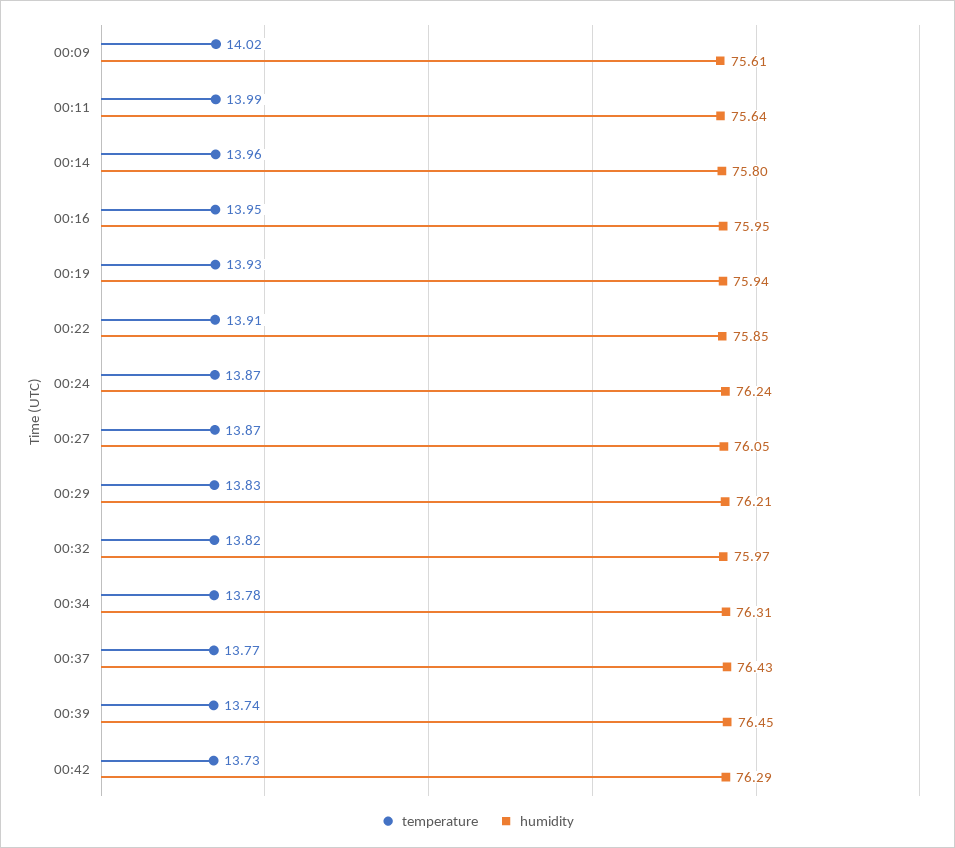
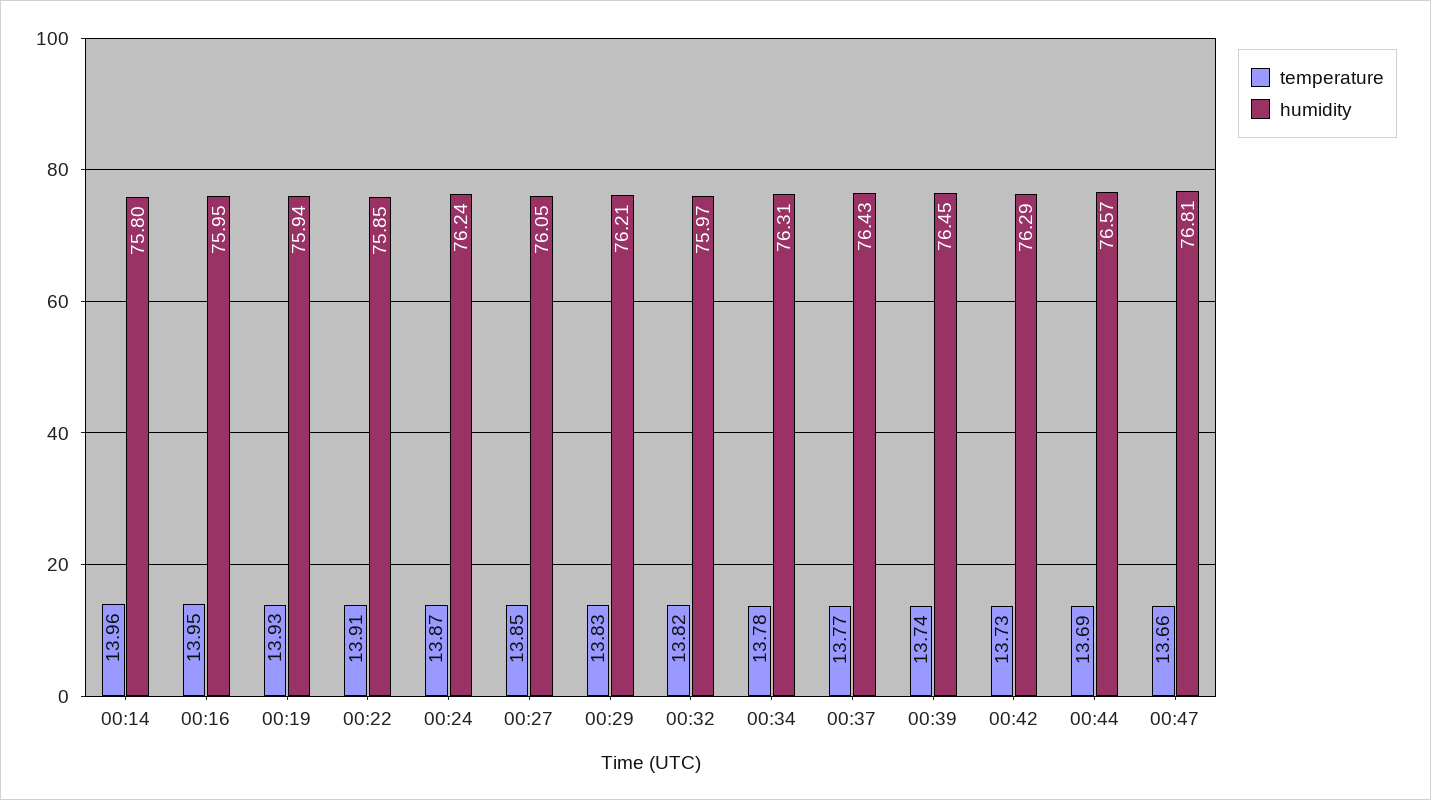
temperature, 00:09: 14.02 -> none
humidity, 00:09: 75.61 -> none
temperature, 00:11: 13.99 -> none
humidity, 00:11: 75.64 -> none
temperature, 00:27: 13.87 -> 13.85
temperature, 00:44: none -> 13.69
humidity, 00:44: none -> 76.57
temperature, 00:47: none -> 13.66
humidity, 00:47: none -> 76.81

